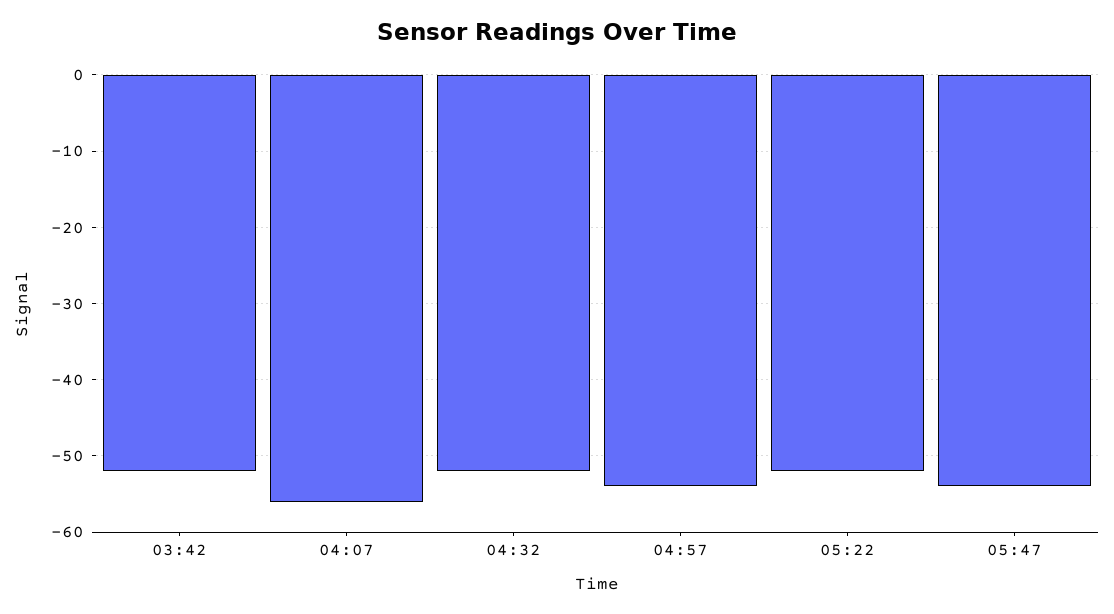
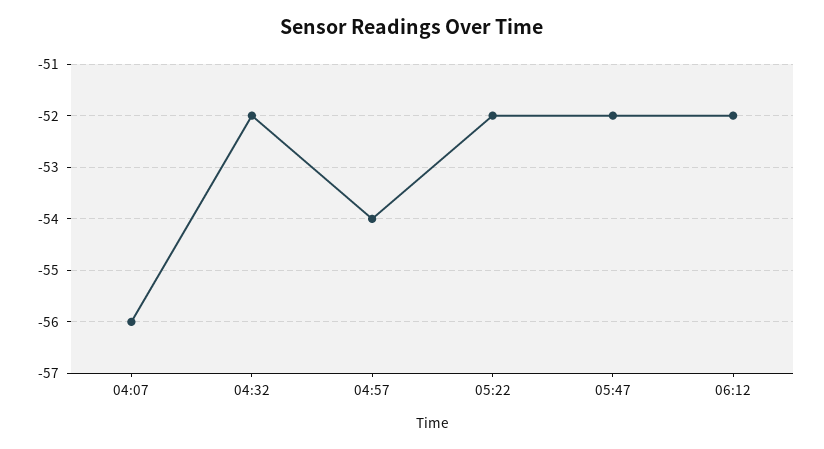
03:42: -52 -> none
05:47: -54 -> -52
06:12: none -> -52

